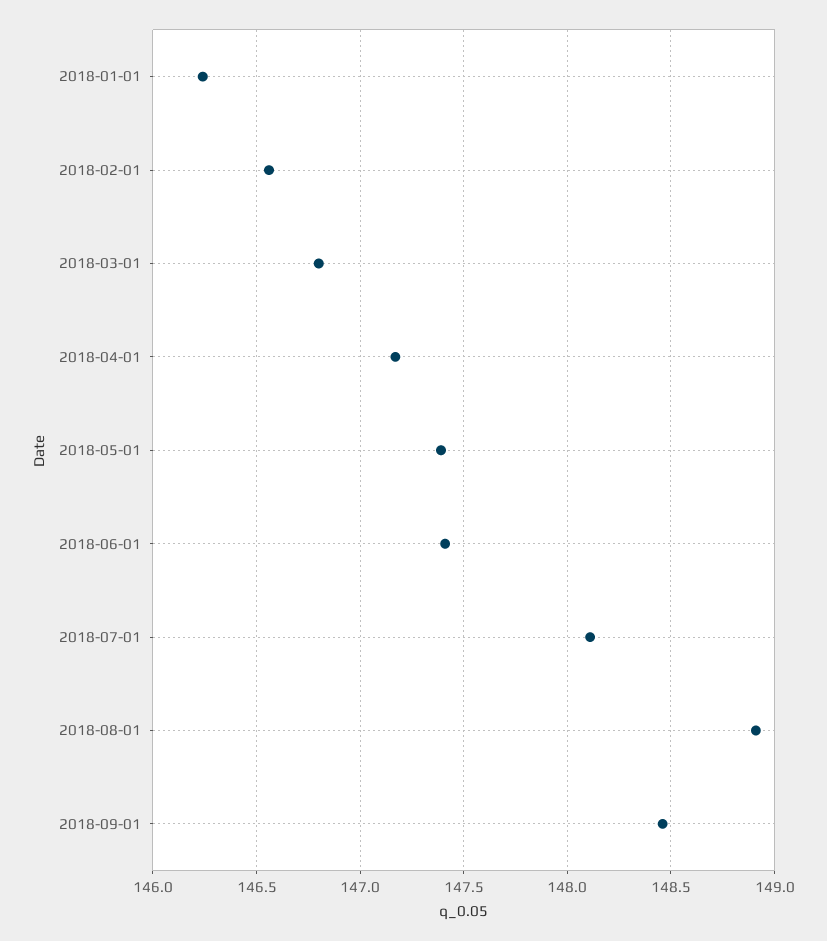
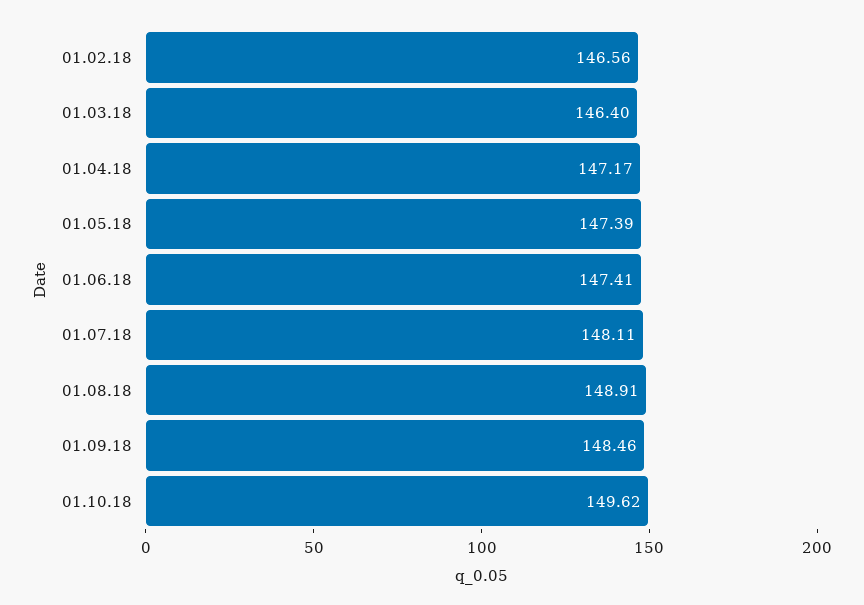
2018-01-01: 146.25 -> none
2018-03-01: 146.8 -> 146.4
01.10.18: none -> 149.62

